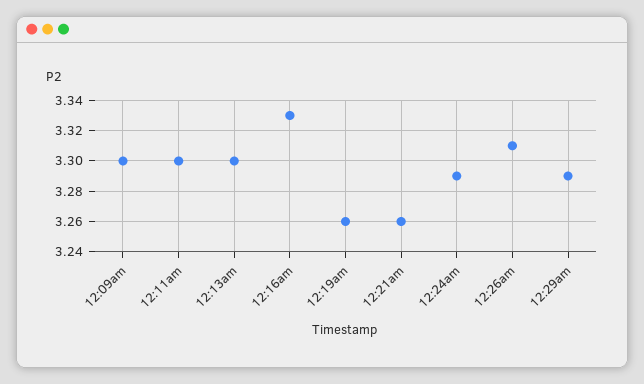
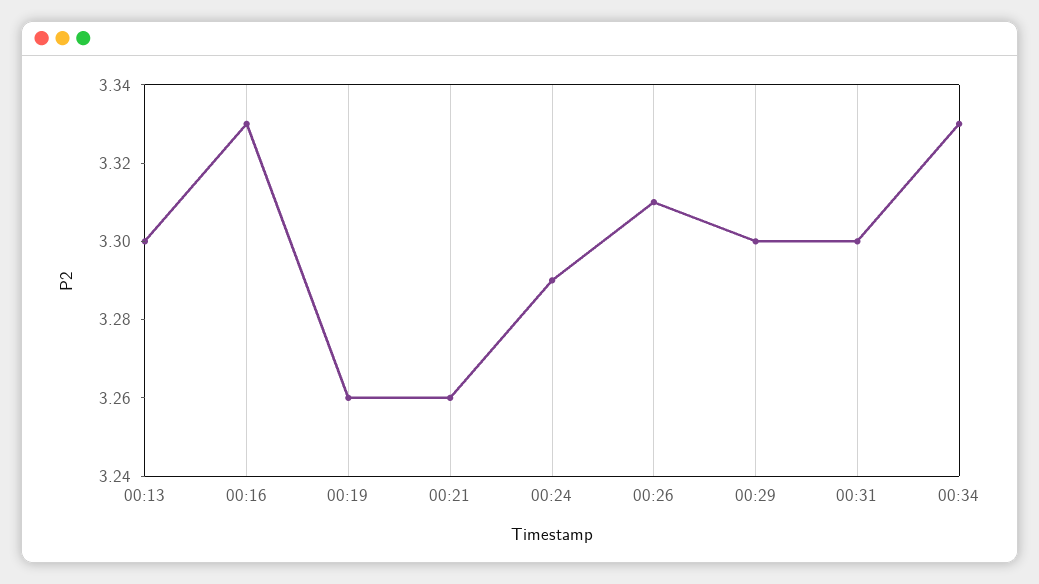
12:09am: 3.3 -> none
12:11am: 3.3 -> none
12:29am: 3.29 -> 3.3
00:31: none -> 3.3
00:34: none -> 3.33

